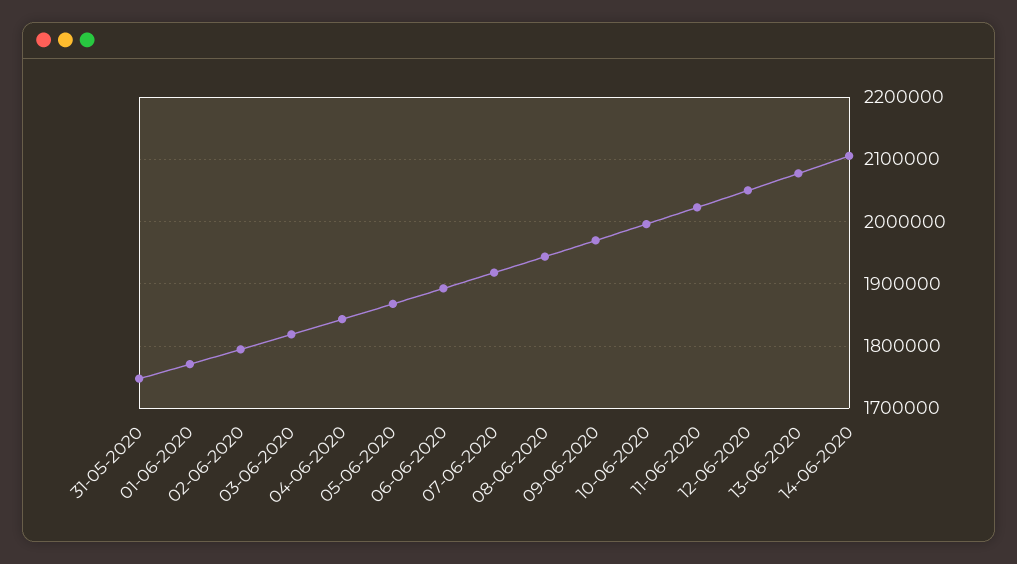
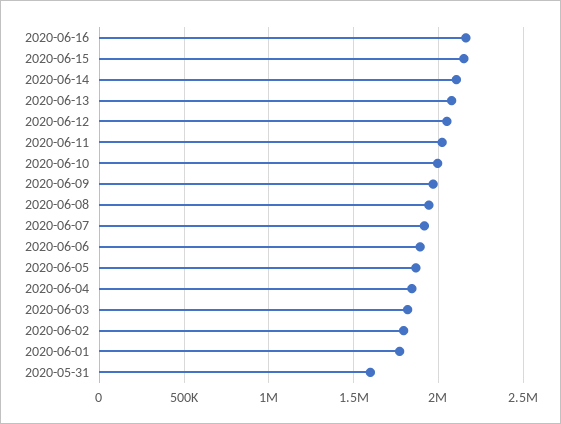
31-05-2020: 1750000 -> 1600000
2020-06-16: none -> 2150000
2020-06-15: none -> 2150000

